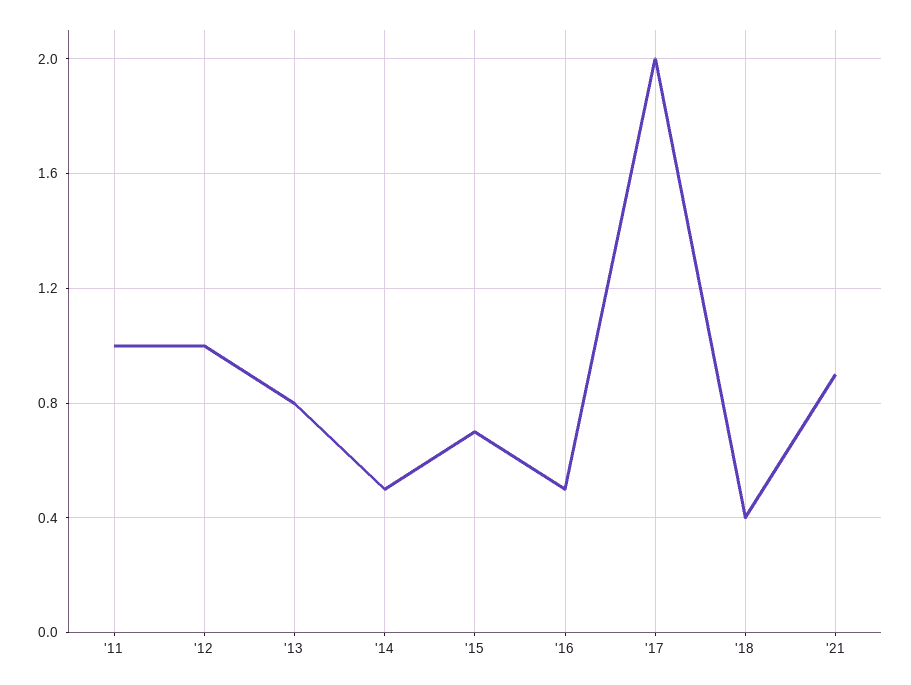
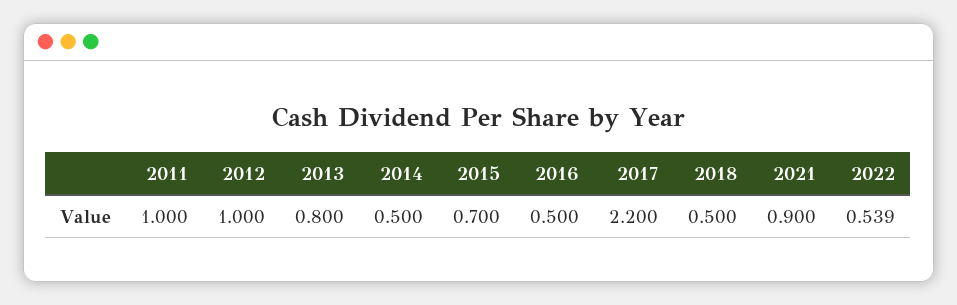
'17: 2 -> 2.2
'18: 0.4 -> 0.5
2022: none -> 0.539

